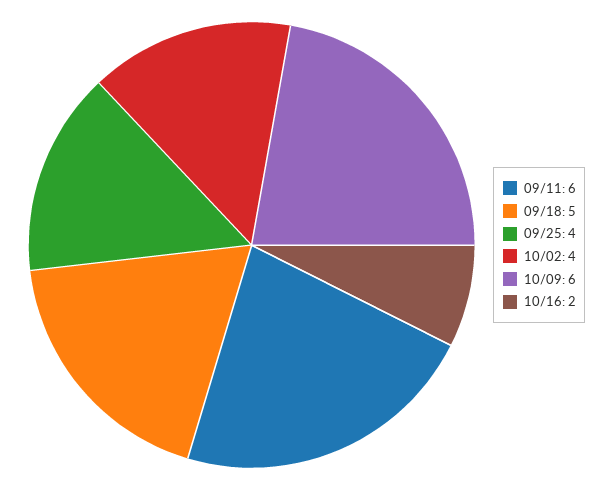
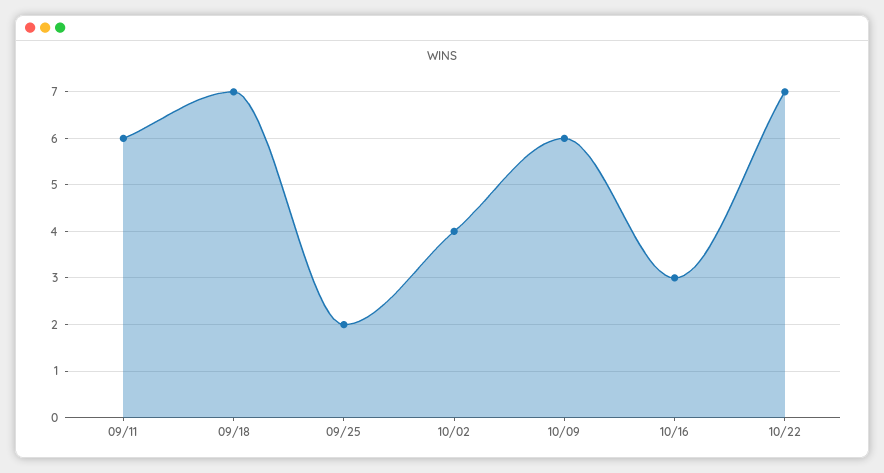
09/18: 5 -> 7
09/25: 4 -> 2
10/16: 2 -> 3
10/22: none -> 7

